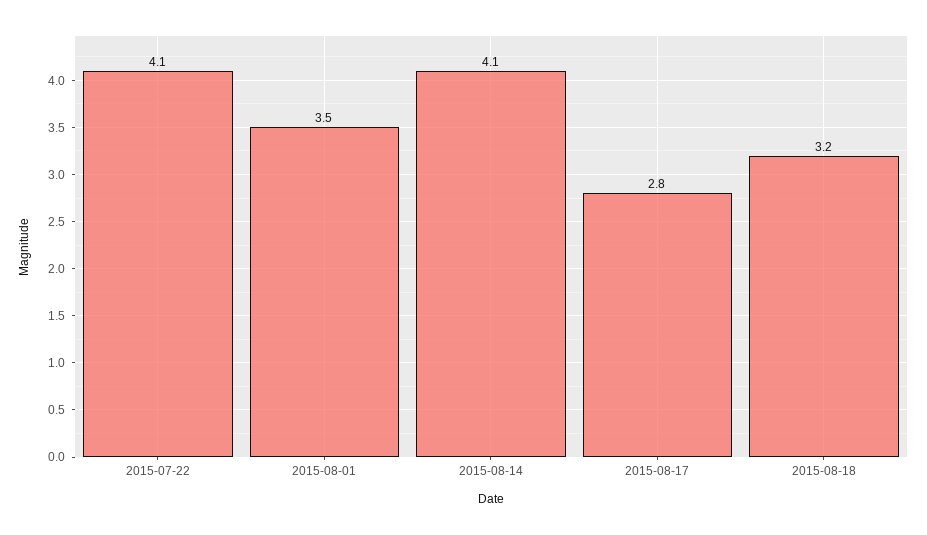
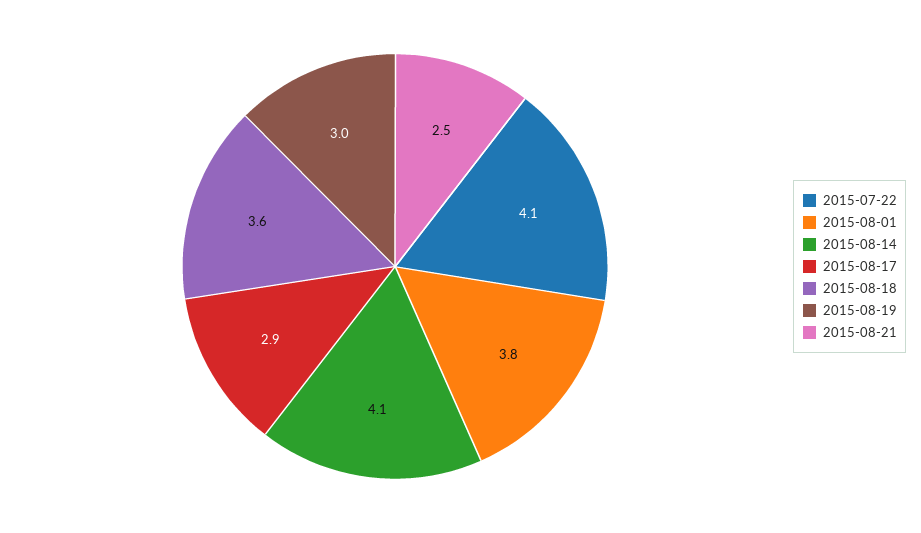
2015-08-01: 3.5 -> 3.8
2015-08-17: 2.8 -> 2.9
2015-08-18: 3.2 -> 3.6
2015-08-19: none -> 3
2015-08-21: none -> 2.5

